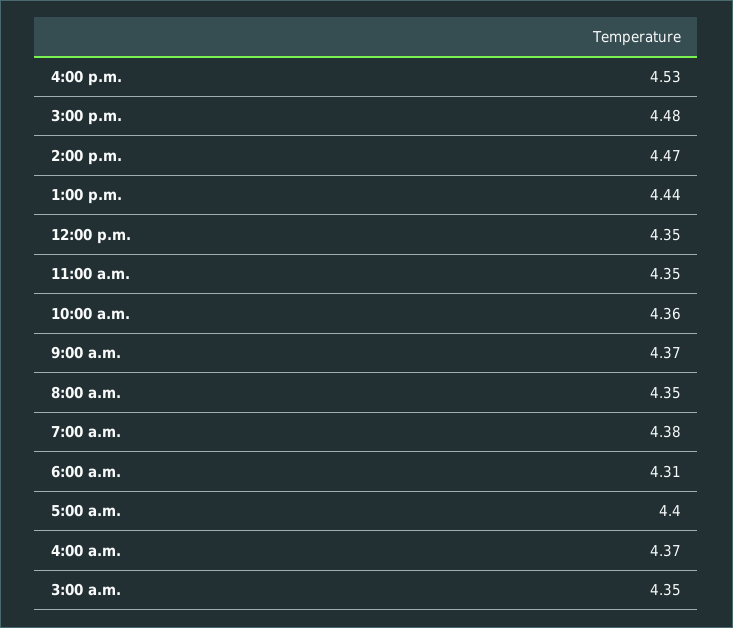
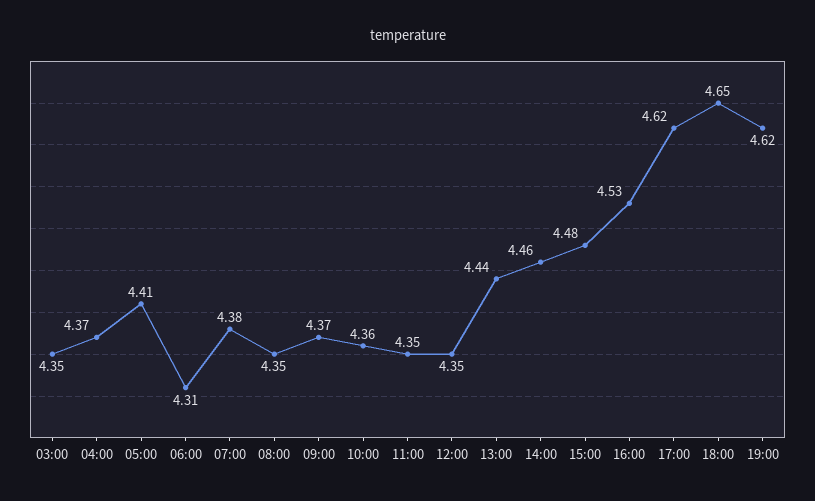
2:00 p.m.: 4.47 -> 4.46
5:00 a.m.: 4.4 -> 4.41
17:00: none -> 4.62
18:00: none -> 4.65
19:00: none -> 4.62

